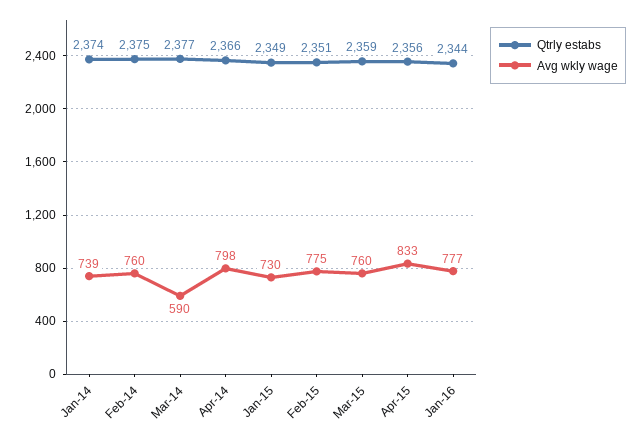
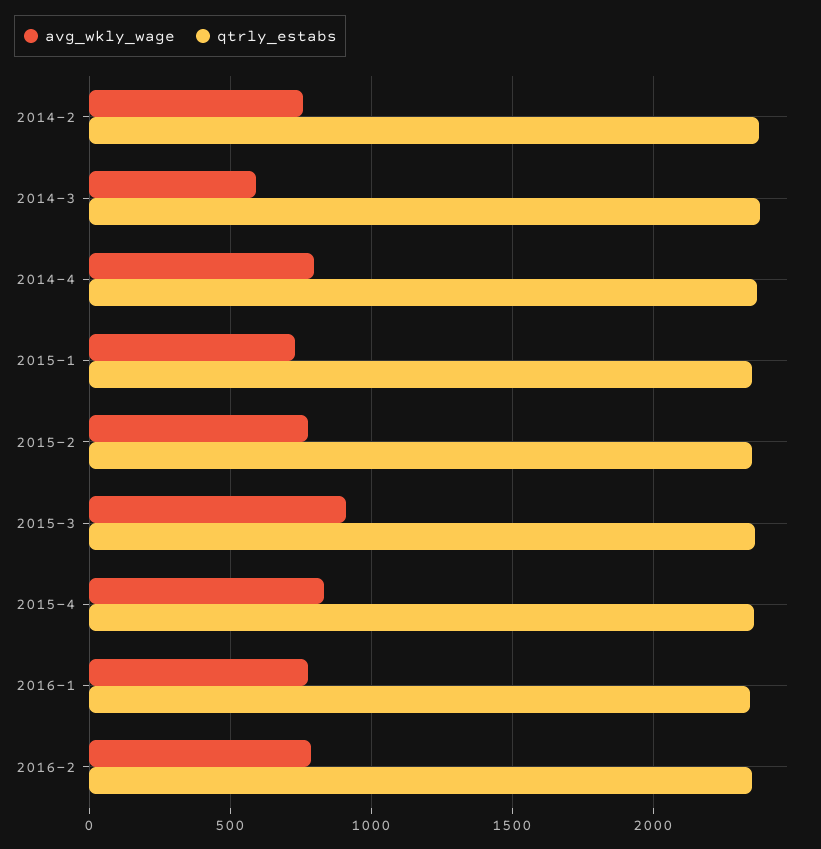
Qtrly estabs, Jan-14: 2374 -> none
Avg wkly wage, Jan-14: 739 -> none
Avg wkly wage, Mar-15: 760 -> 900
Avg wkly wage, 2016-2: none -> 800
Qtrly estabs, 2016-2: none -> 2350

